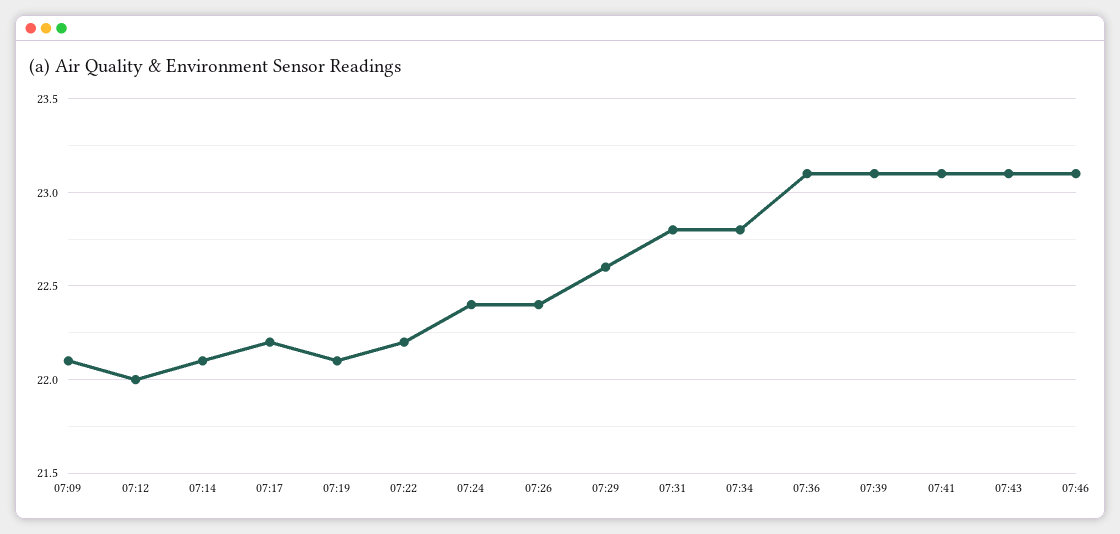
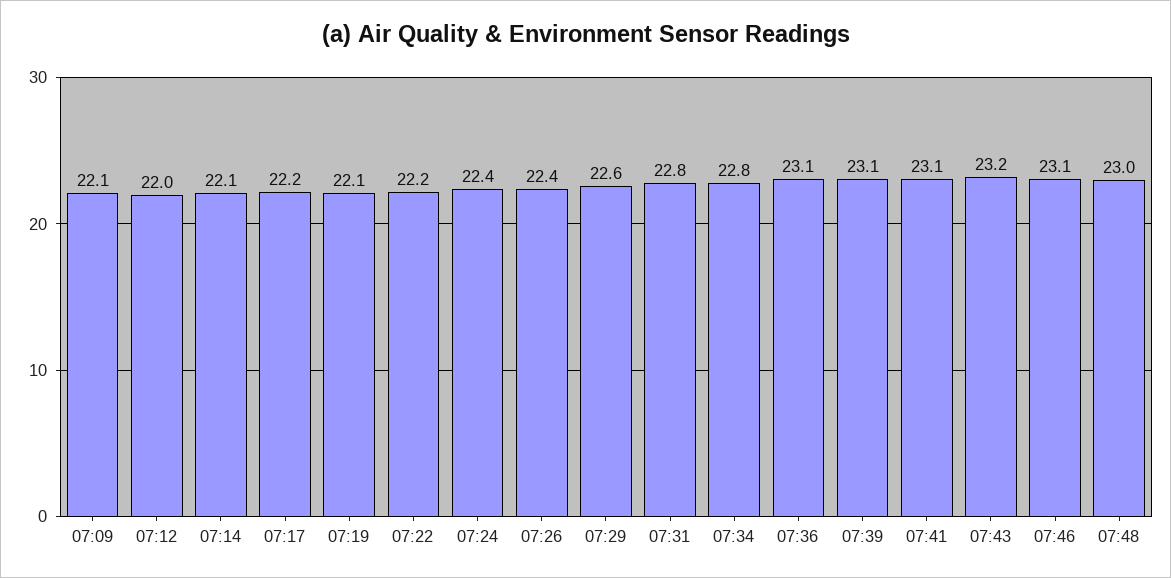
07:43: 23.1 -> 23.2
07:48: none -> 23

